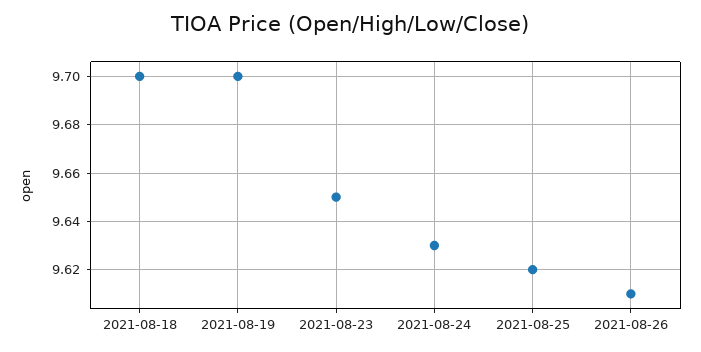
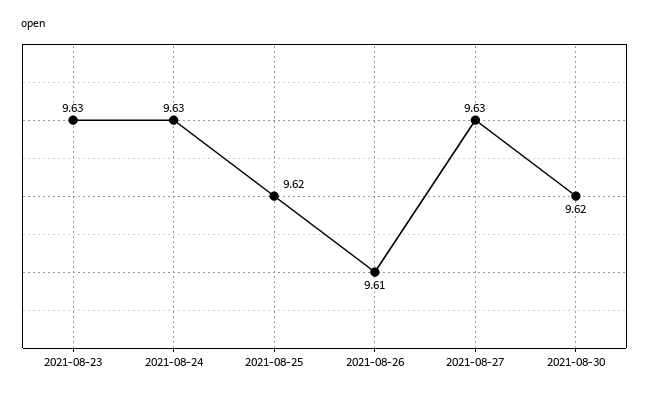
2021-08-18: 9.7 -> none
2021-08-19: 9.7 -> none
2021-08-23: 9.65 -> 9.63
2021-08-27: none -> 9.63
2021-08-30: none -> 9.62

